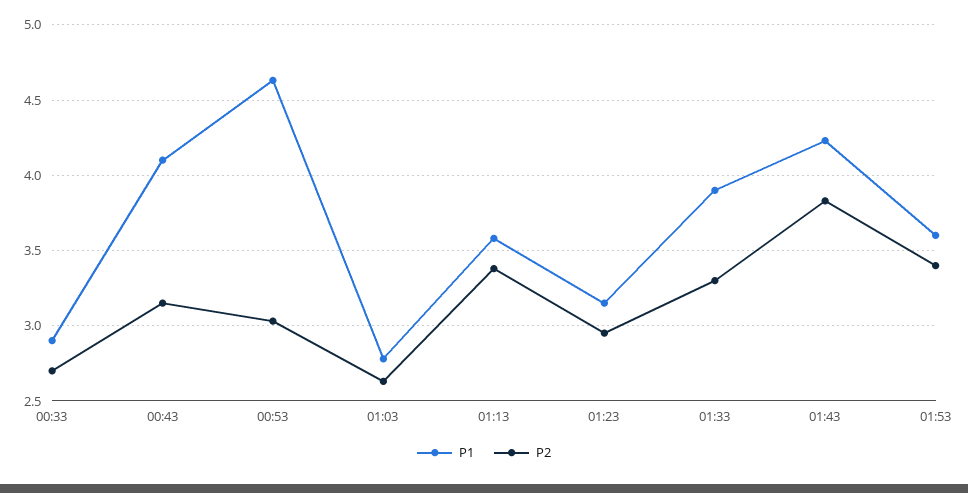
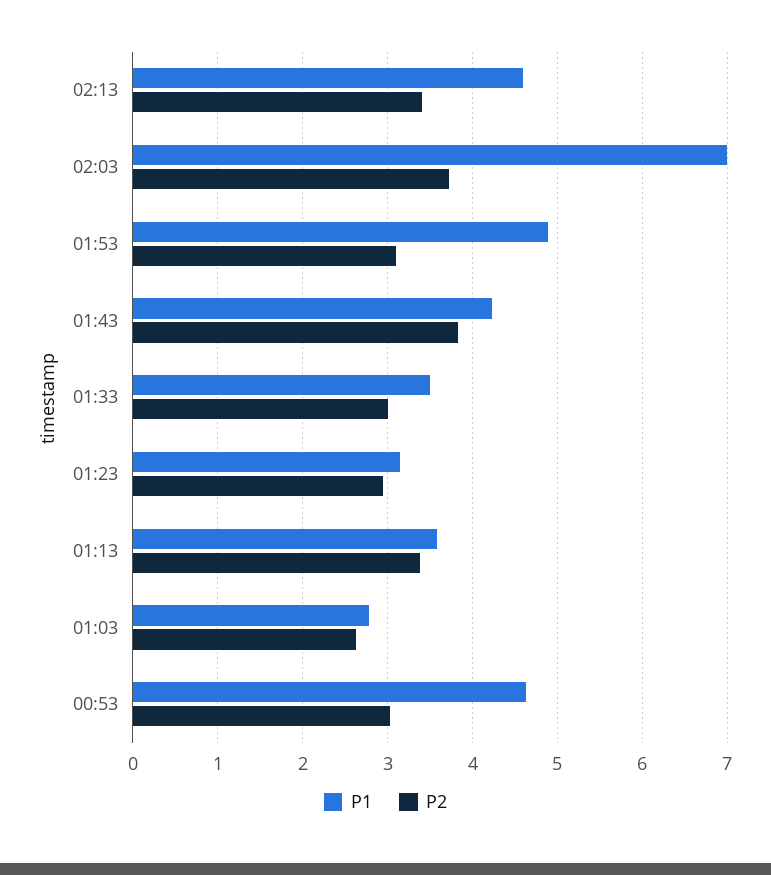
P1, 00:33: 2.9 -> none
P2, 00:33: 2.7 -> none
P1, 00:43: 4.1 -> none
P2, 00:43: 3.15 -> none
P1, 01:33: 3.9 -> 3.5
P2, 01:33: 3.3 -> 3
P1, 01:53: 3.6 -> 4.9
P2, 01:53: 3.4 -> 3.1
P1, 02:13: none -> 4.6
P2, 02:13: none -> 3.4
P1, 02:03: none -> 7
P2, 02:03: none -> 3.7

